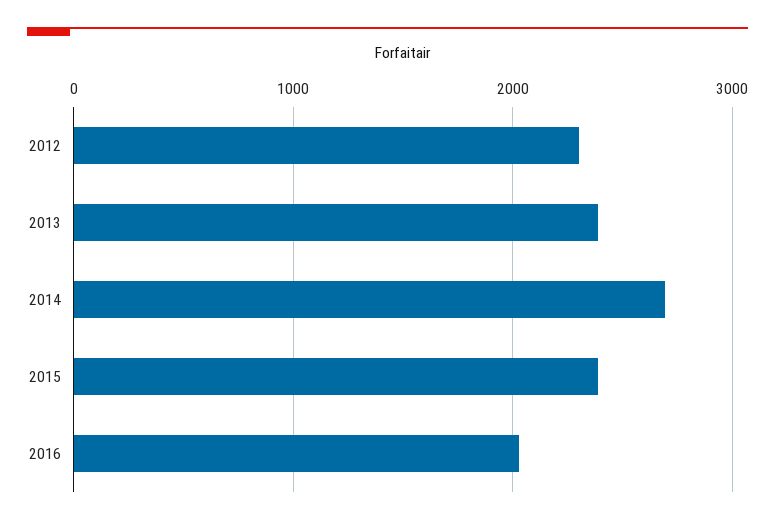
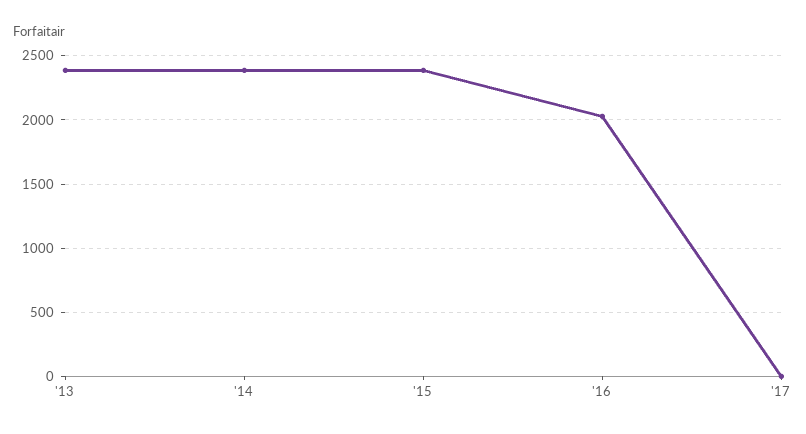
2012: 2300 -> none
2014: 2700 -> 2400
'17: none -> 0

